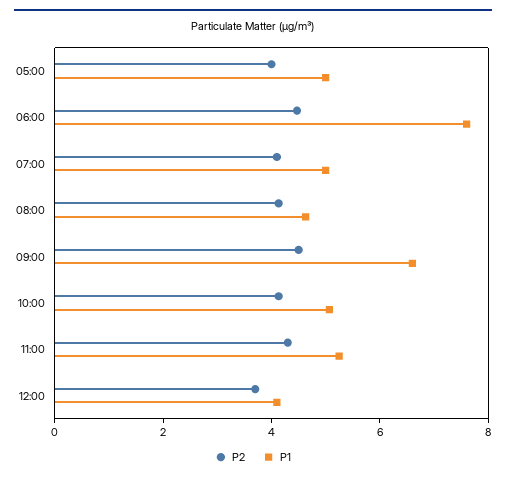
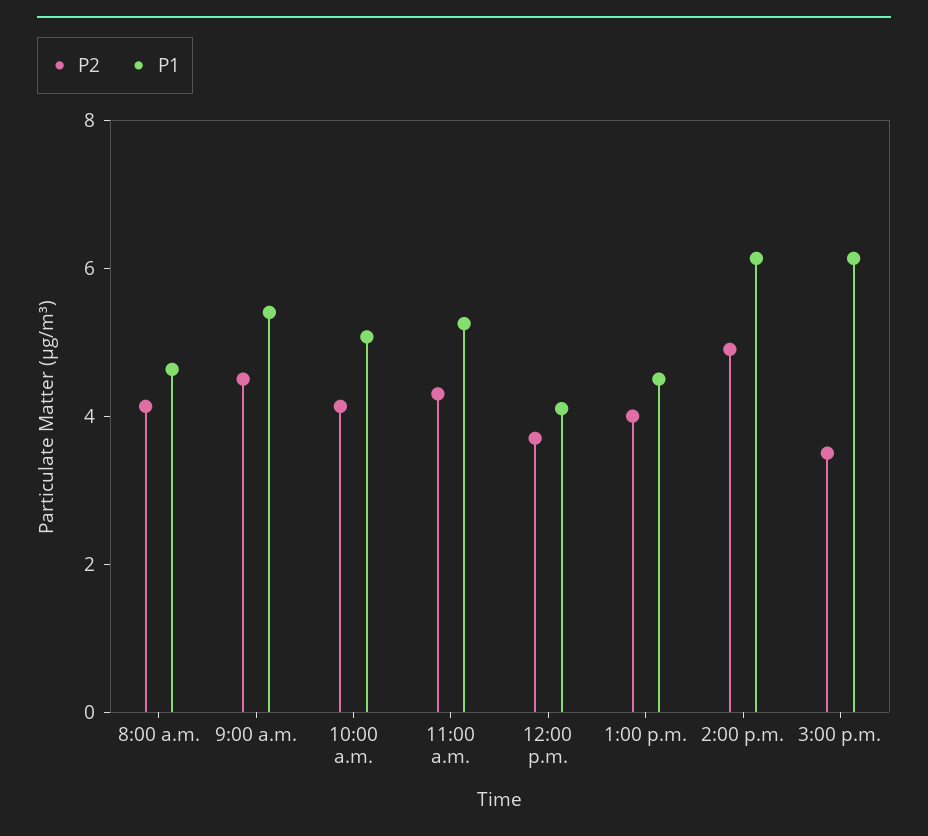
P2, 05:00: 4 -> none
P1, 05:00: 5 -> none
P2, 06:00: 4.5 -> none
P1, 06:00: 7.5 -> none
P2, 07:00: 4 -> none
P1, 07:00: 5 -> none
P1, 09:00: 6.5 -> 5.5
P2, 1:00 p.m.: none -> 4
P1, 1:00 p.m.: none -> 4.5
P2, 2:00 p.m.: none -> 5
P1, 2:00 p.m.: none -> 6
P2, 3:00 p.m.: none -> 3.5
P1, 3:00 p.m.: none -> 6

